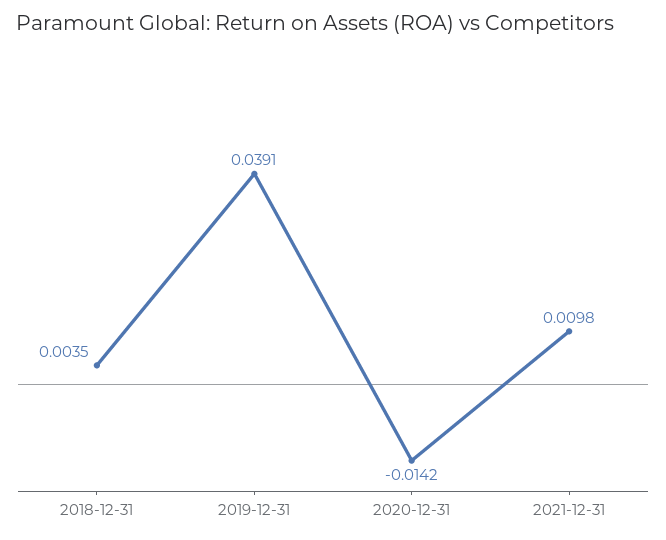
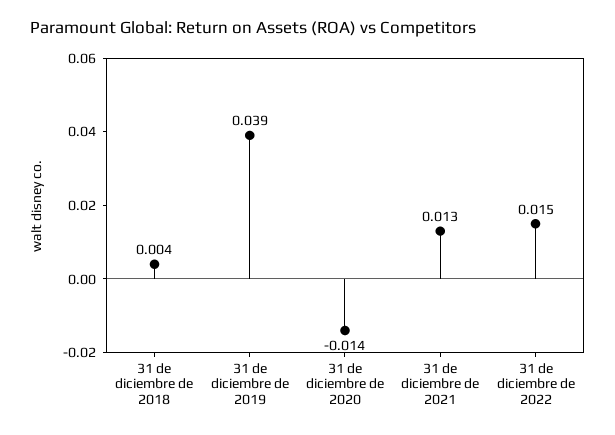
2021-12-31: 0.0098 -> 0.013
31 de diciembre de 2022: none -> 0.015

